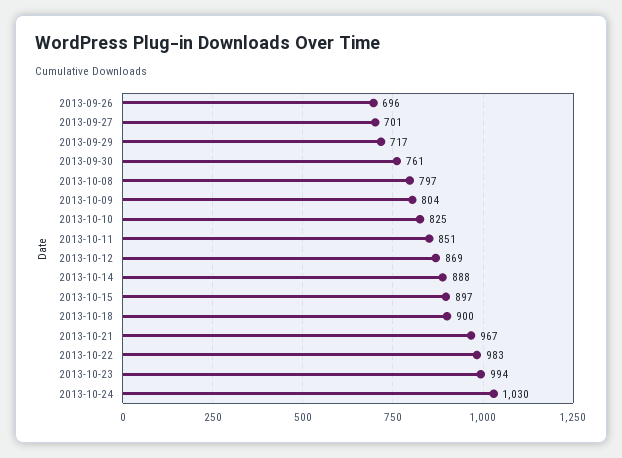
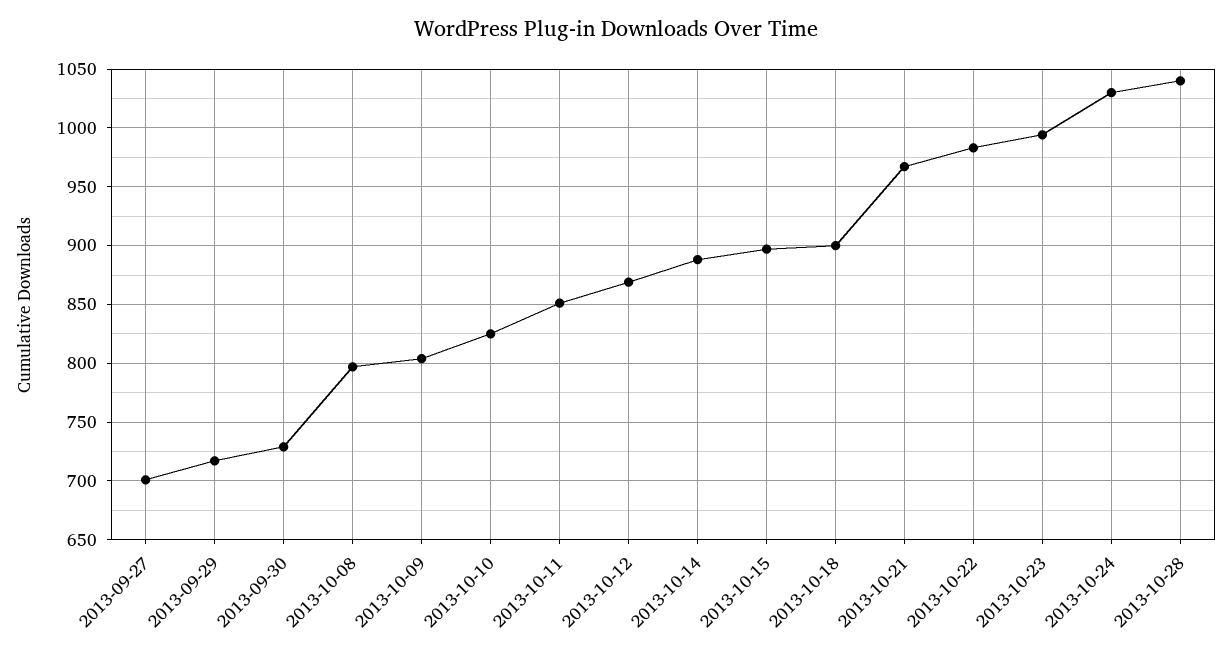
2013-09-26: 696 -> none
2013-09-30: 761 -> 730
2013-10-28: none -> 1040

